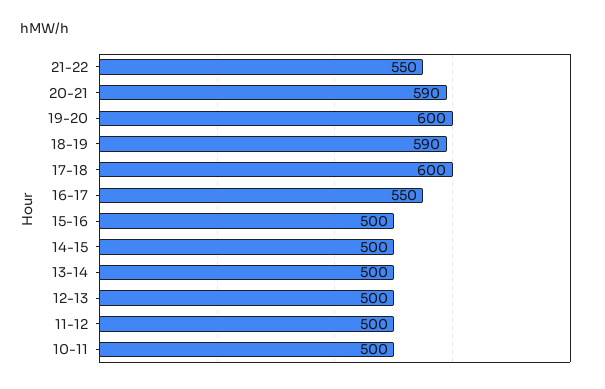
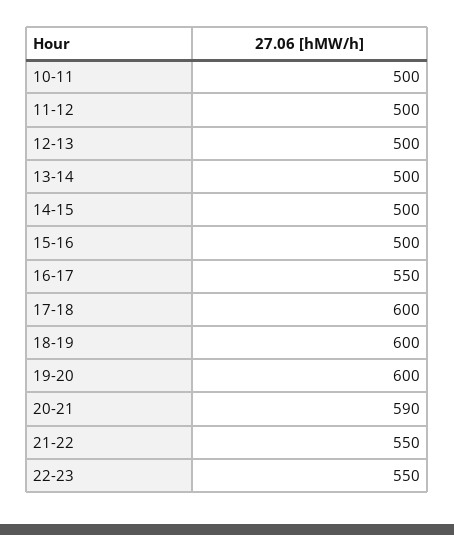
18-19: 590 -> 600
22-23: none -> 550

